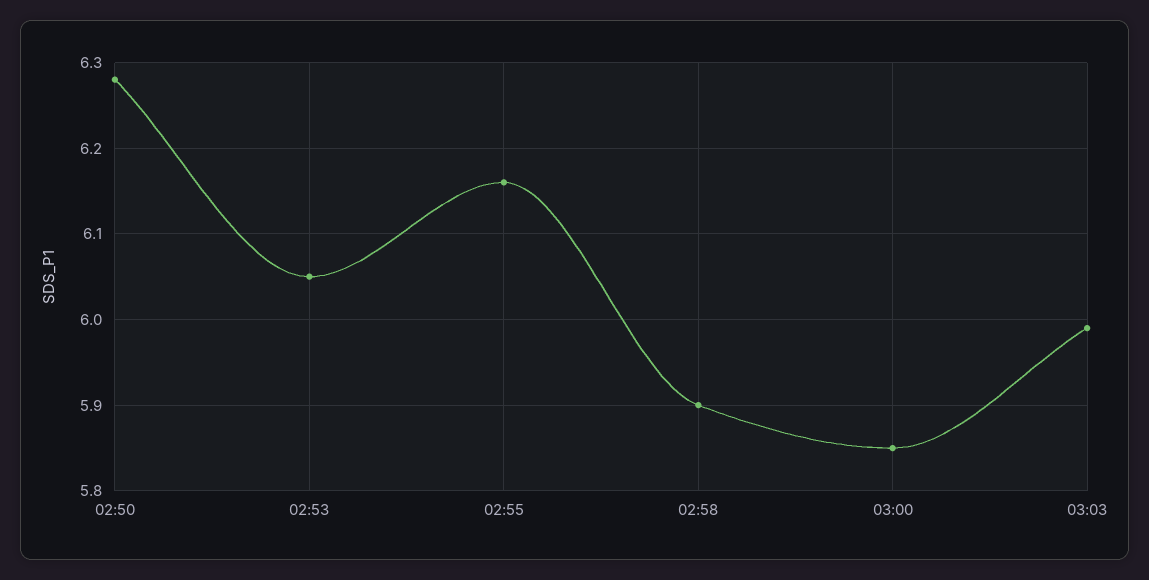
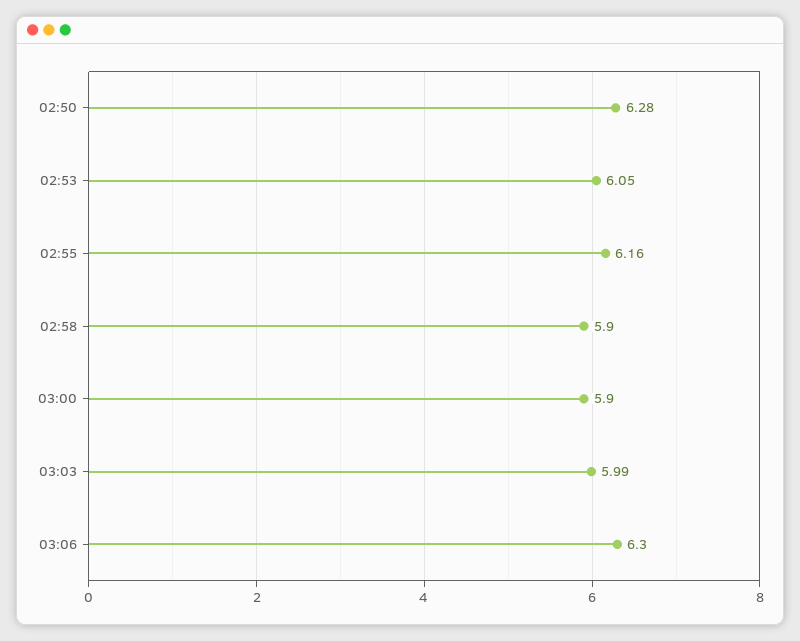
03:00: 5.85 -> 5.9
03:06: none -> 6.3

